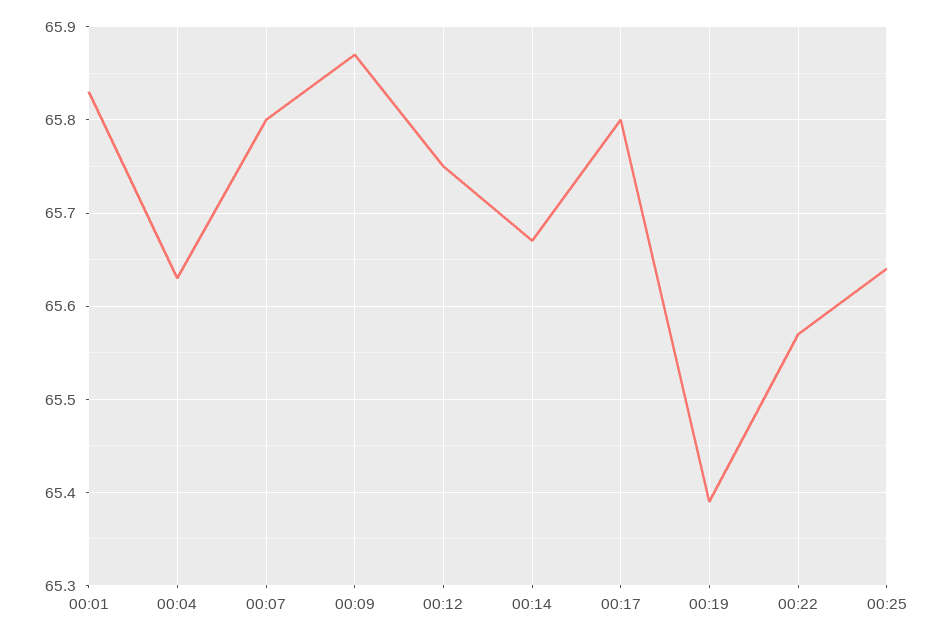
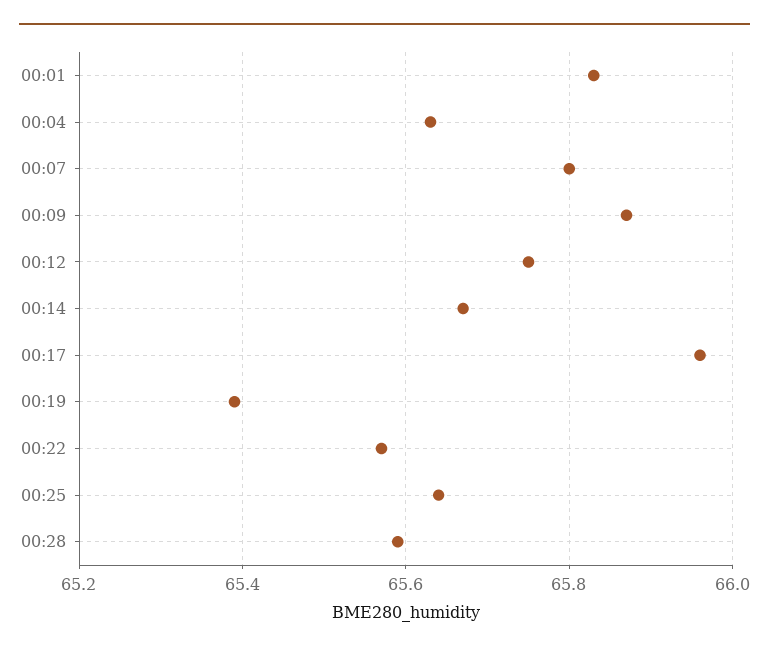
00:17: 65.8 -> 65.95
00:28: none -> 65.6

